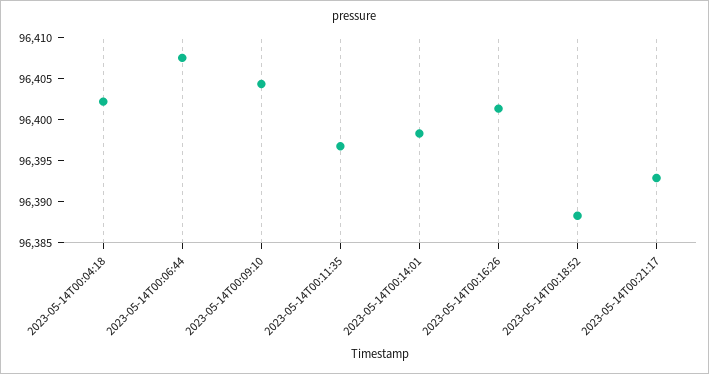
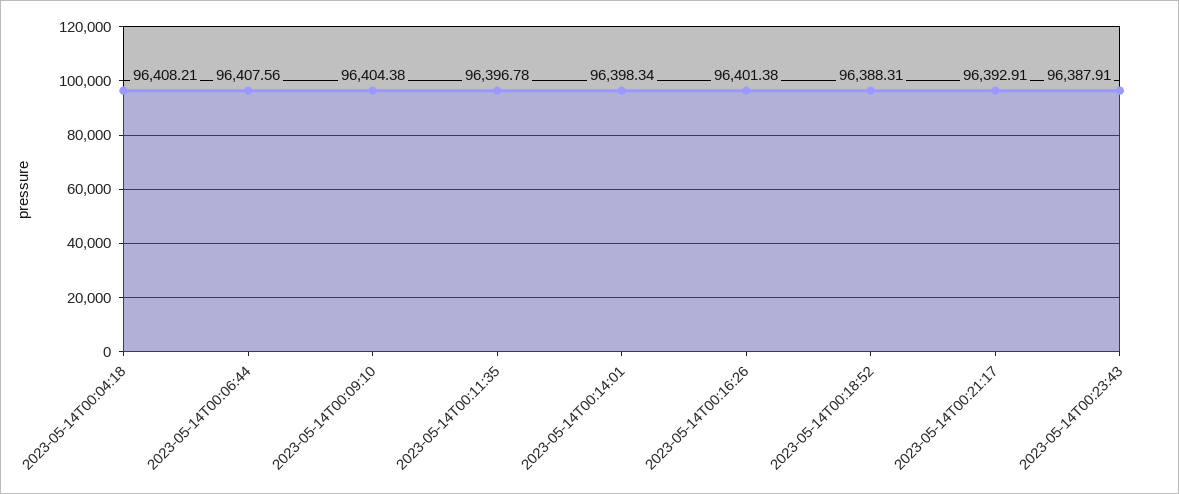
2023-05-14T00:04:18: 96402 -> 96408.21
2023-05-14T00:23:43: none -> 96387.91

